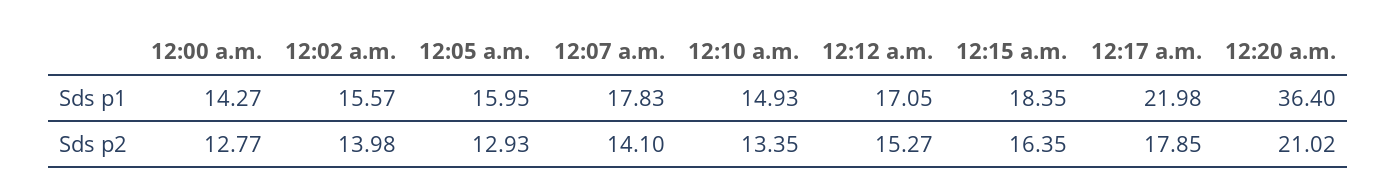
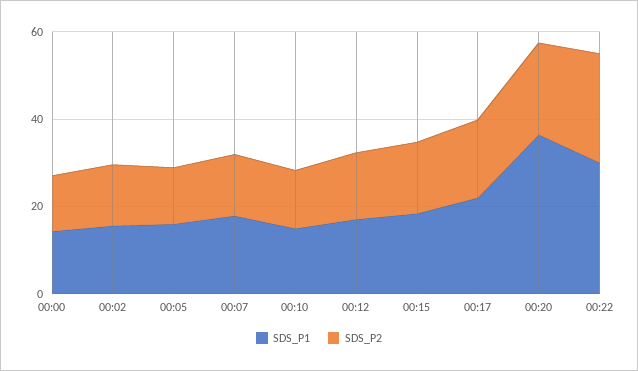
Sds p1, 00:22: none -> 30
Sds p2, 00:22: none -> 25

